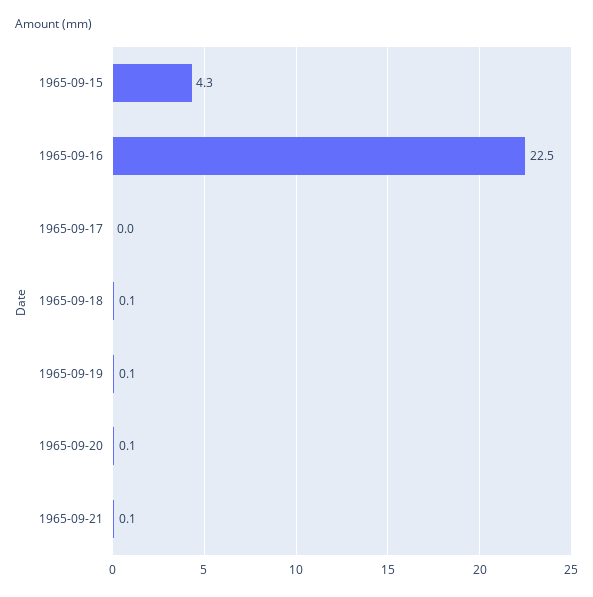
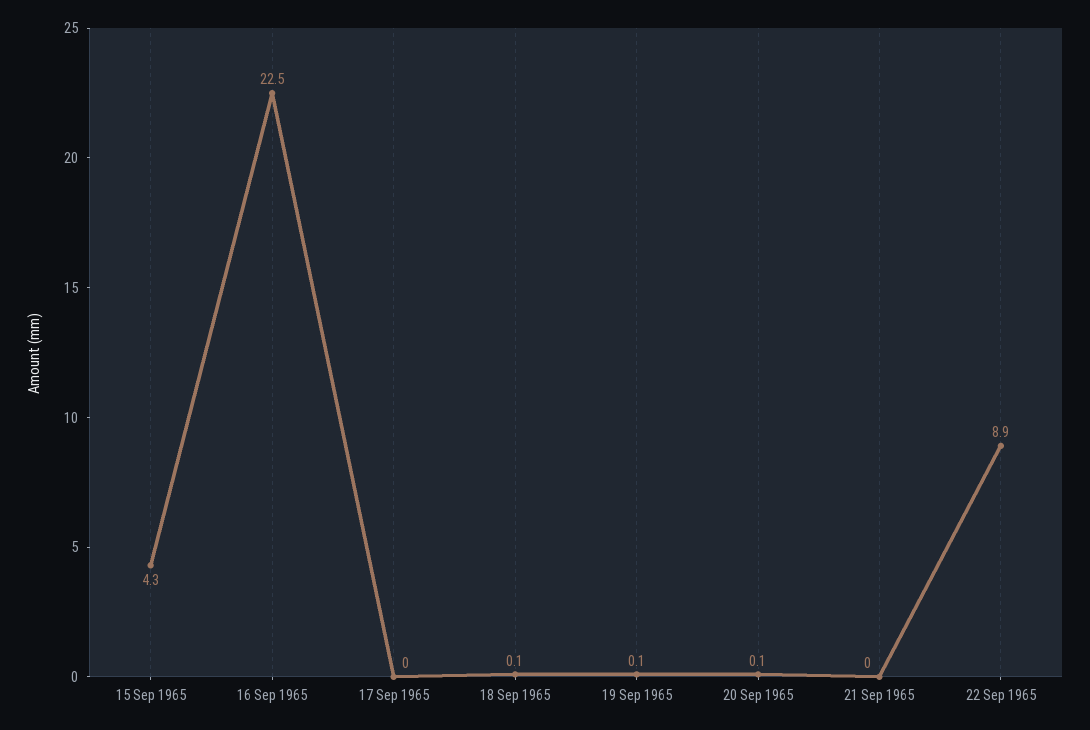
1965-09-21: 0.1 -> 0
22 Sep 1965: none -> 8.9

